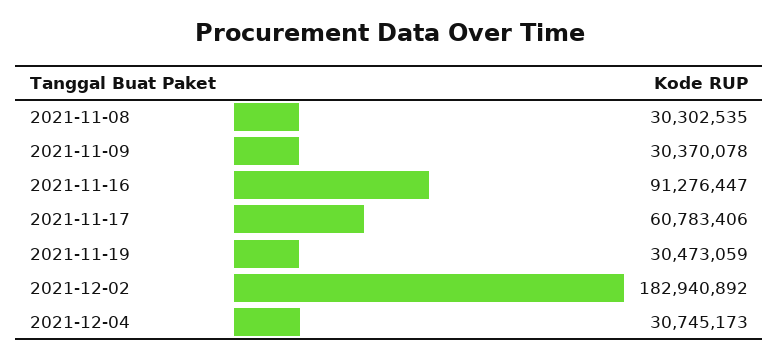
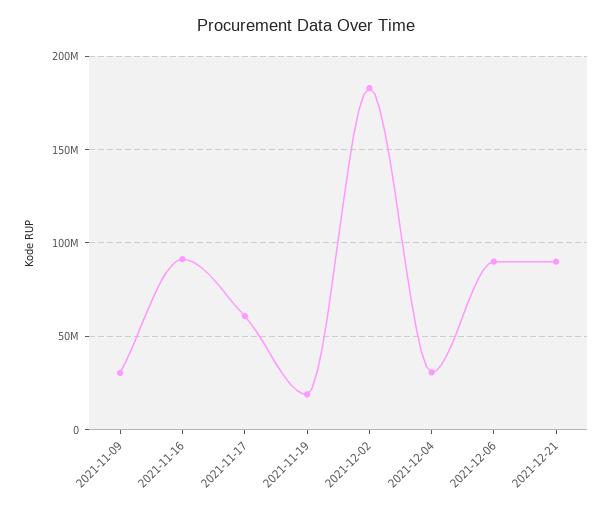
2021-11-08: 30302535 -> none
2021-11-19: 30473059 -> 20000000
2021-12-06: none -> 90000000
2021-12-21: none -> 90000000

